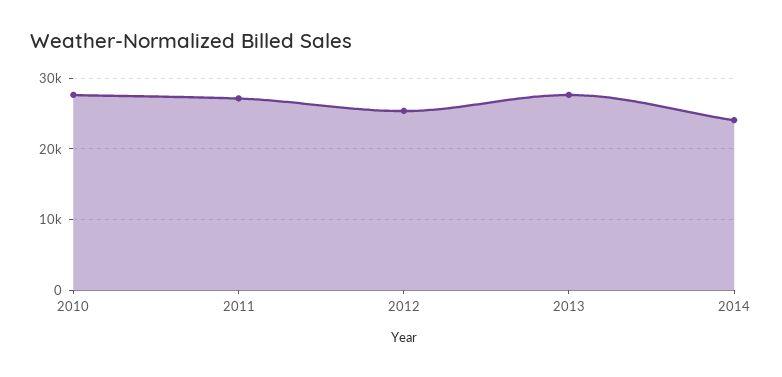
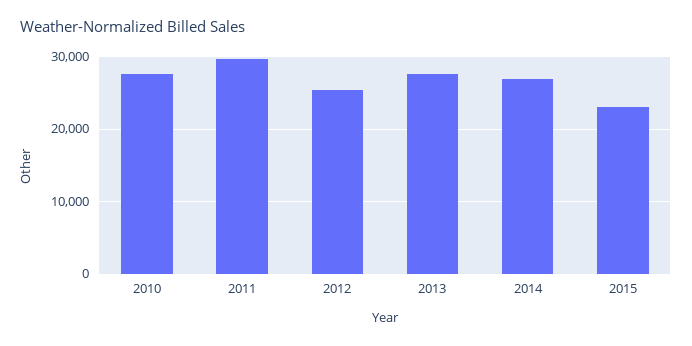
2011: 27000 -> 30000
2014: 24000 -> 27000
2015: none -> 23000

